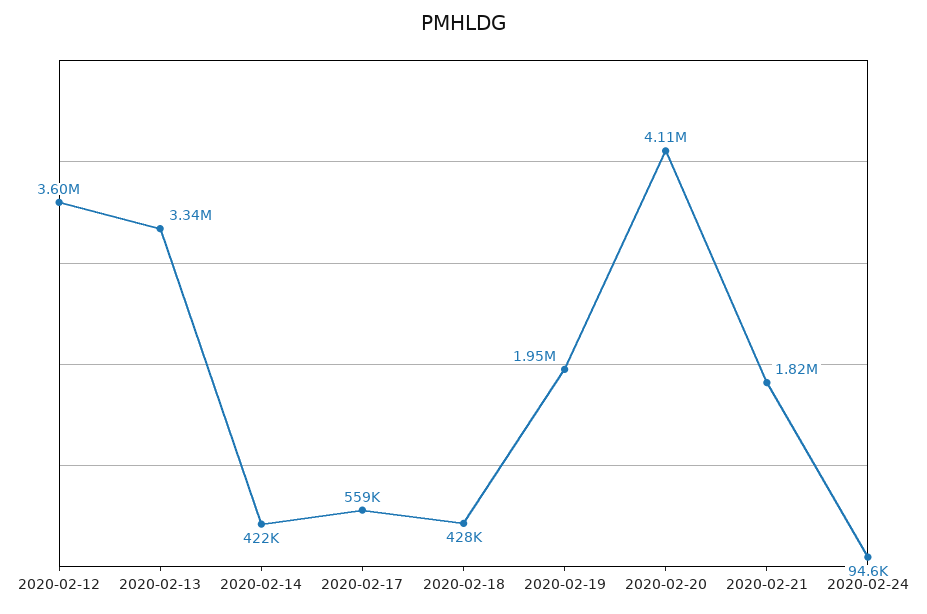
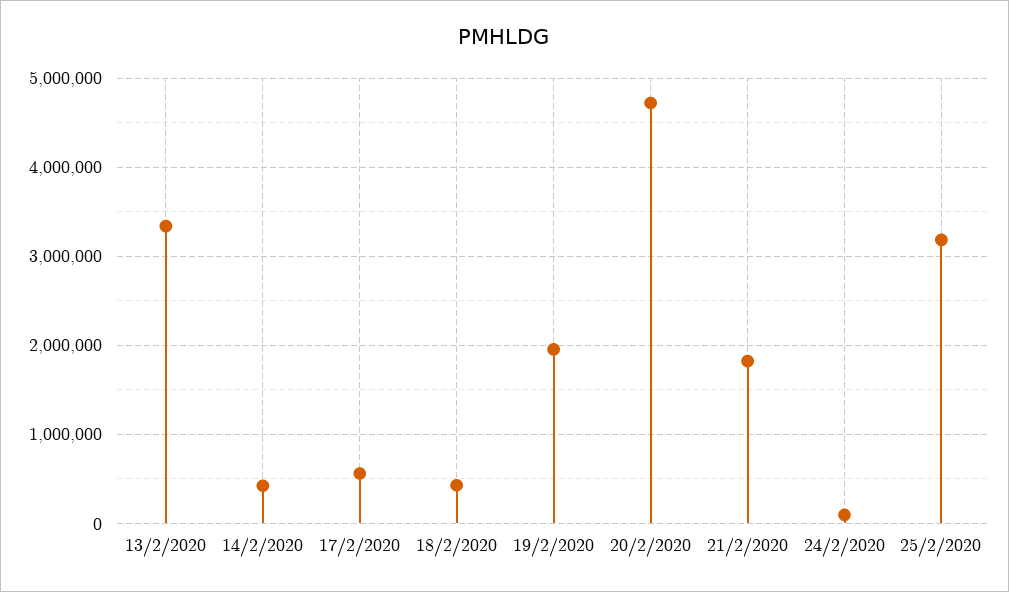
2020-02-12: 3600000 -> none
2020-02-20: 4110000 -> 4700000
25/2/2020: none -> 3200000

